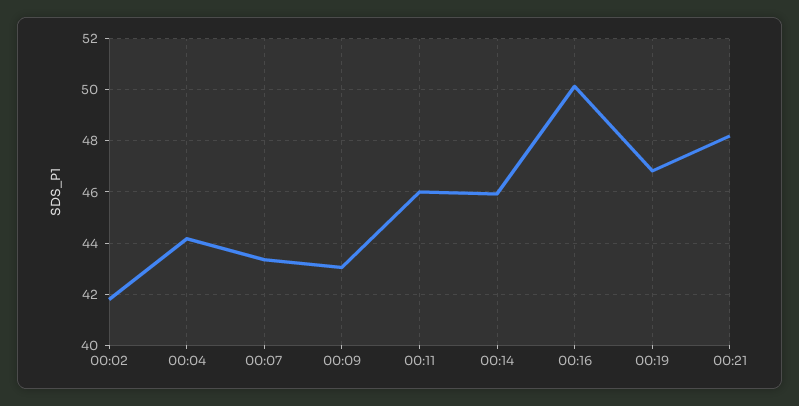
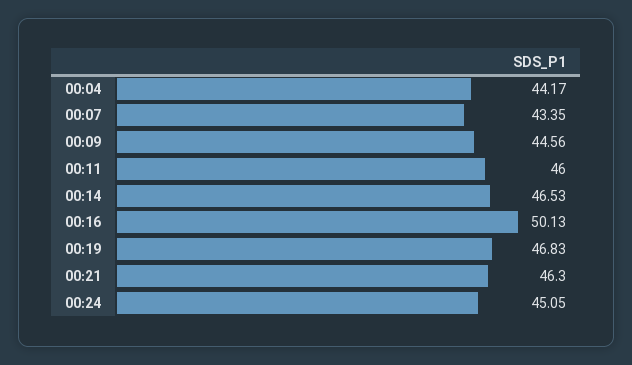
00:02: 41.75 -> none
00:09: 43 -> 44.56
00:14: 46 -> 46.53
00:21: 48.25 -> 46.3
00:24: none -> 45.05

